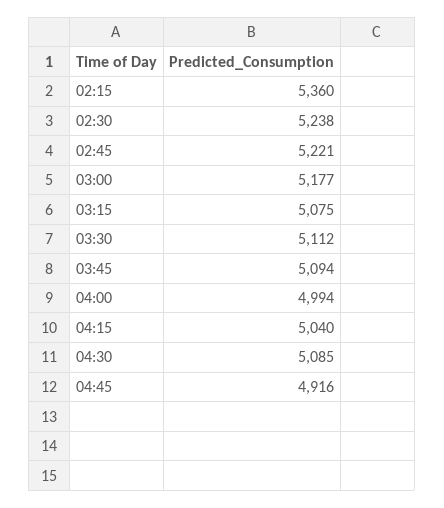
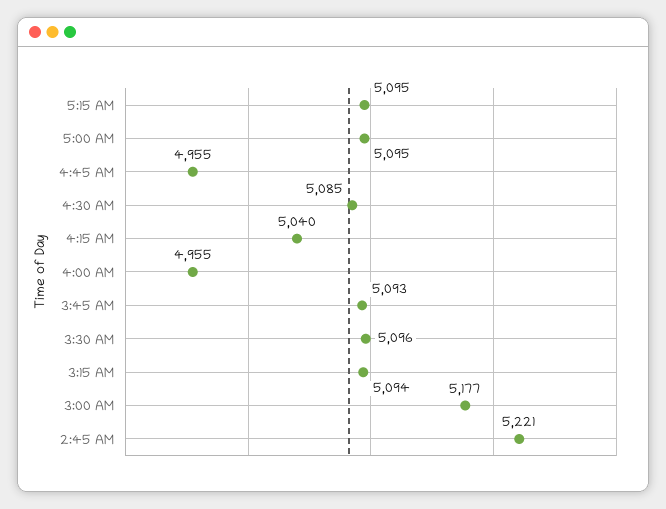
02:15: 5360 -> none
02:30: 5238 -> none
03:15: 5075 -> 5094
03:30: 5112 -> 5096
03:45: 5094 -> 5093
04:00: 4994 -> 4955
04:45: 4916 -> 4955
5:15 AM: none -> 5095
5:00 AM: none -> 5095

